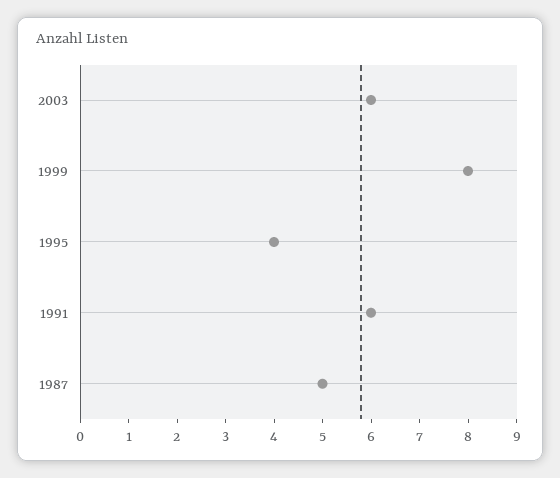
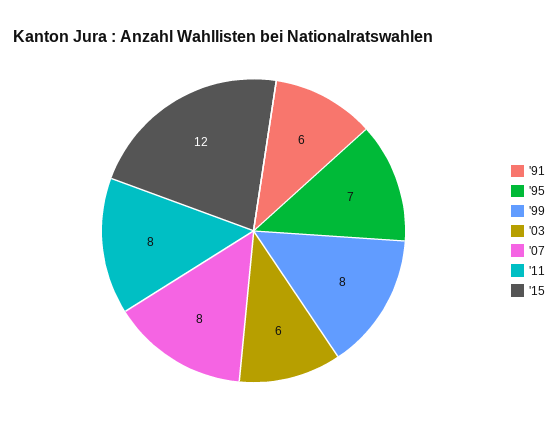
1995: 4 -> 7
1987: 5 -> none
'07: none -> 8
'11: none -> 8
'15: none -> 12

